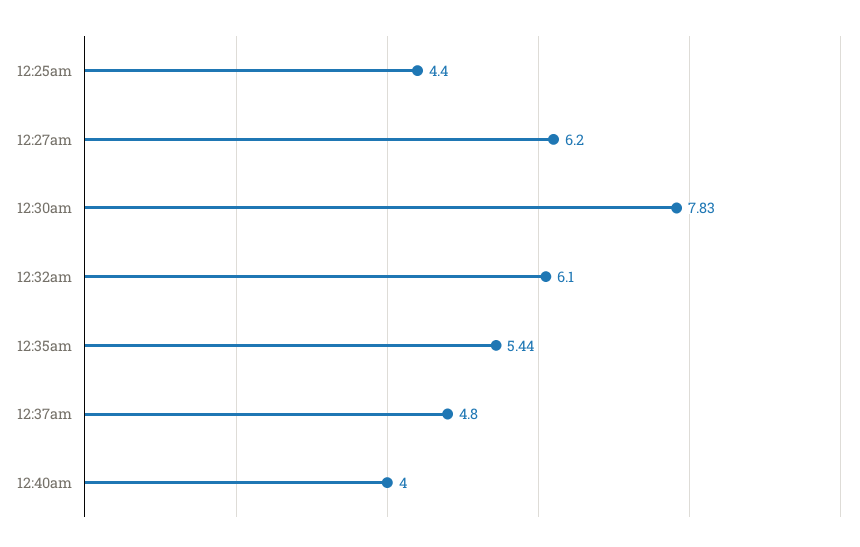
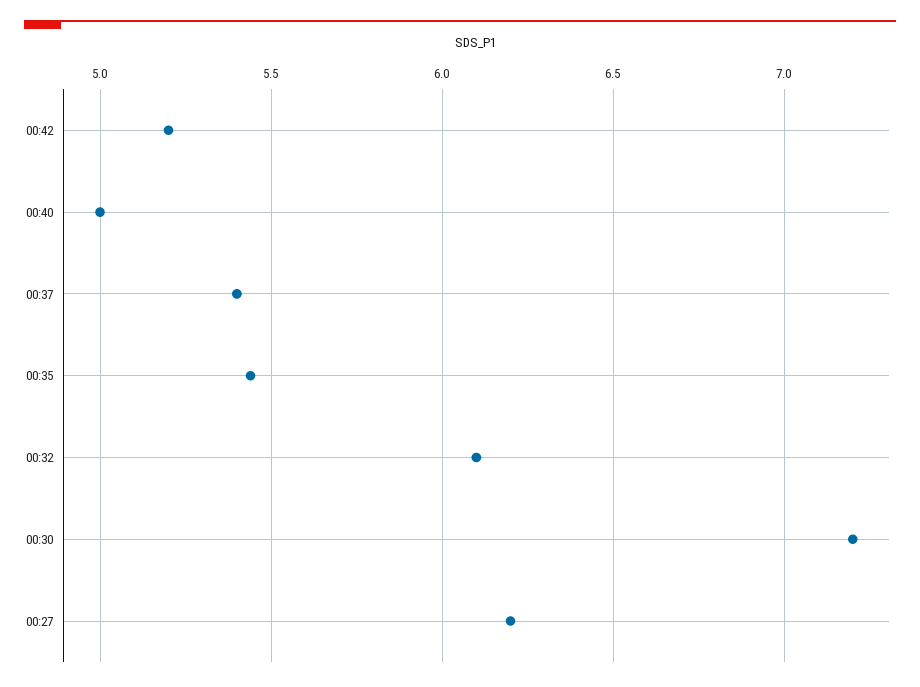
12:25am: 4.4 -> none
12:30am: 7.83 -> 7.2
12:37am: 4.8 -> 5.4
12:40am: 4 -> 5
00:42: none -> 5.2

